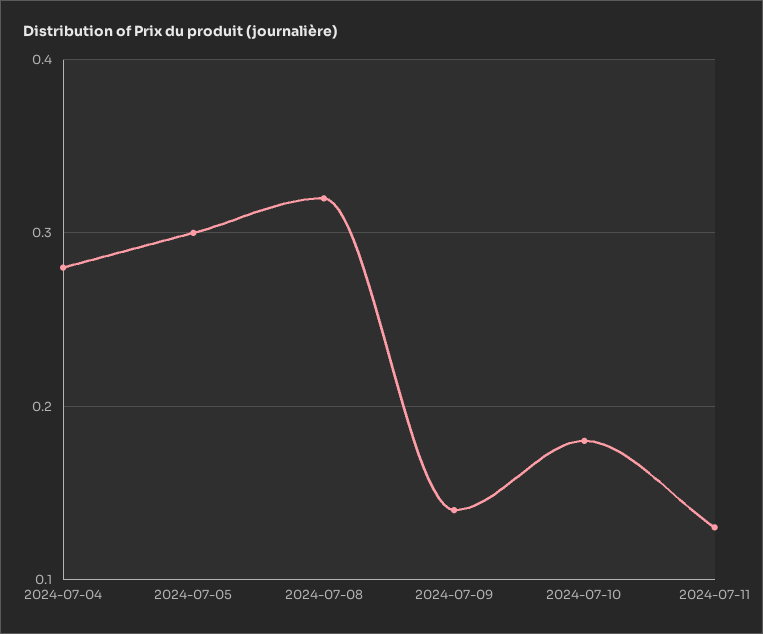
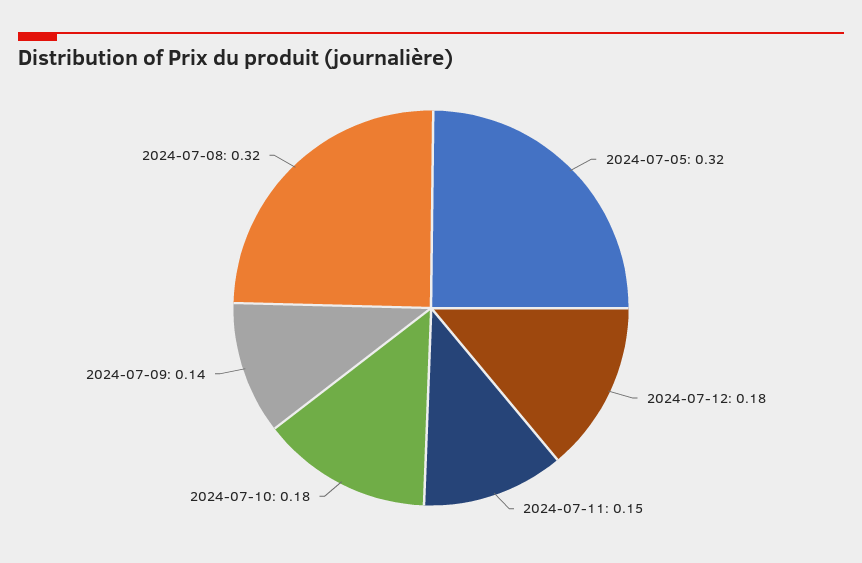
2024-07-04: 0.28 -> none
2024-07-05: 0.3 -> 0.32
2024-07-11: 0.13 -> 0.15
2024-07-12: none -> 0.18

